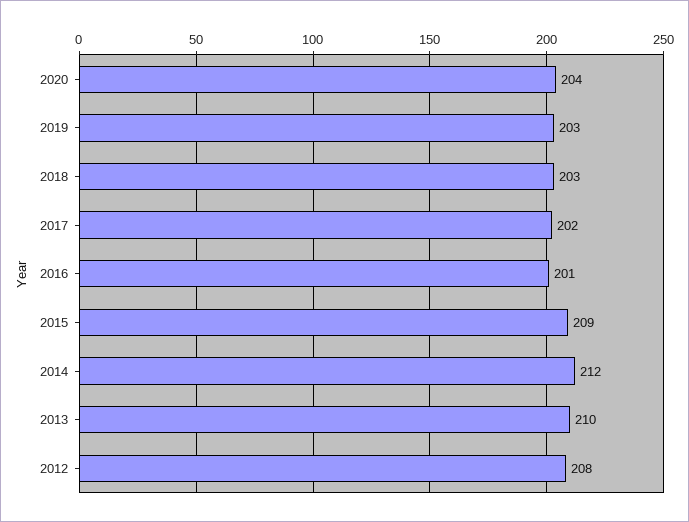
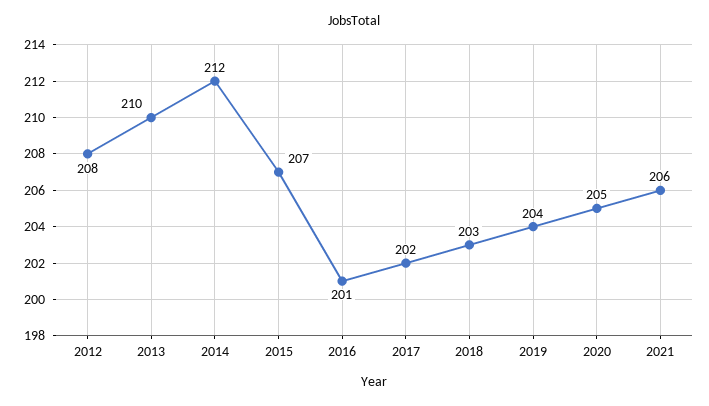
2020: 204 -> 205
2019: 203 -> 204
2015: 209 -> 207
2021: none -> 206

